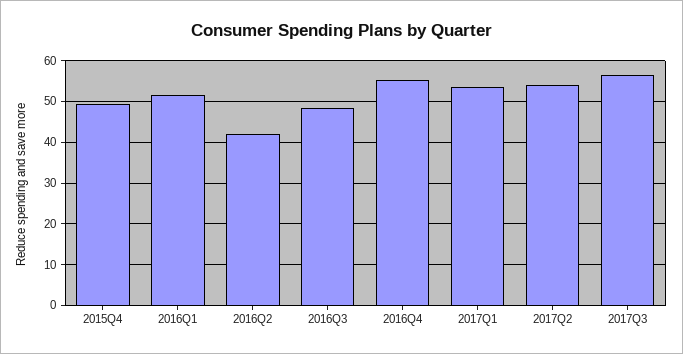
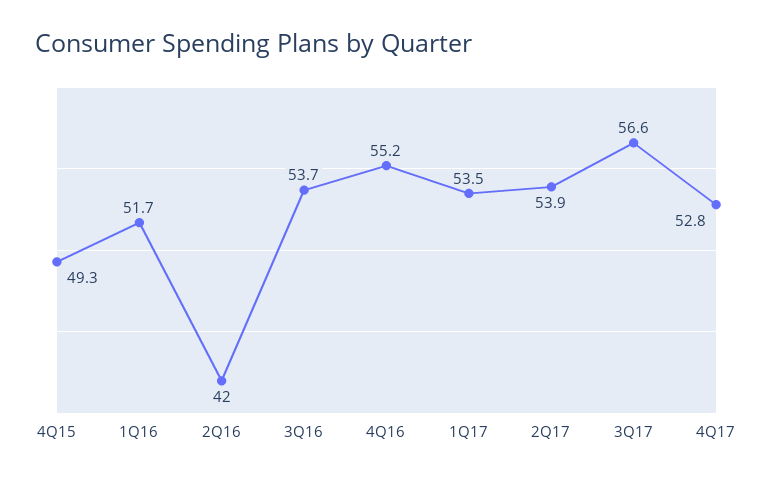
2016Q3: 48 -> 53.7
4Q17: none -> 52.8

